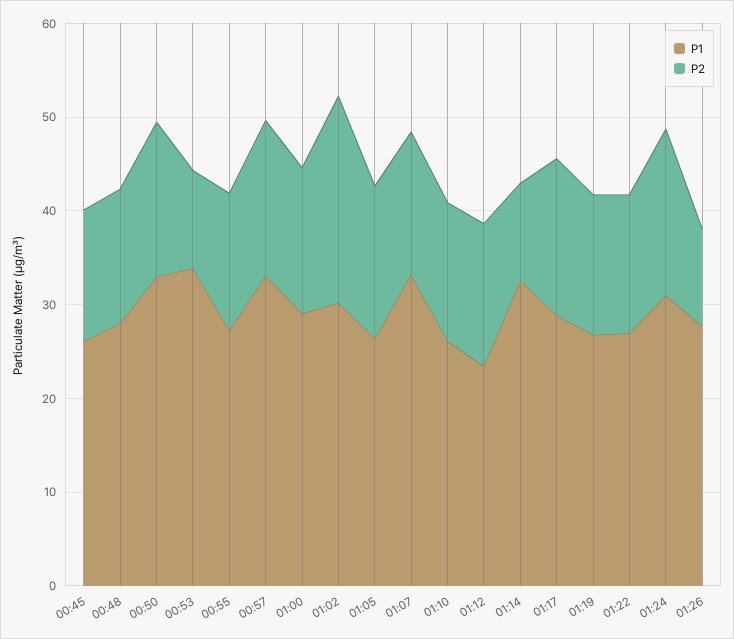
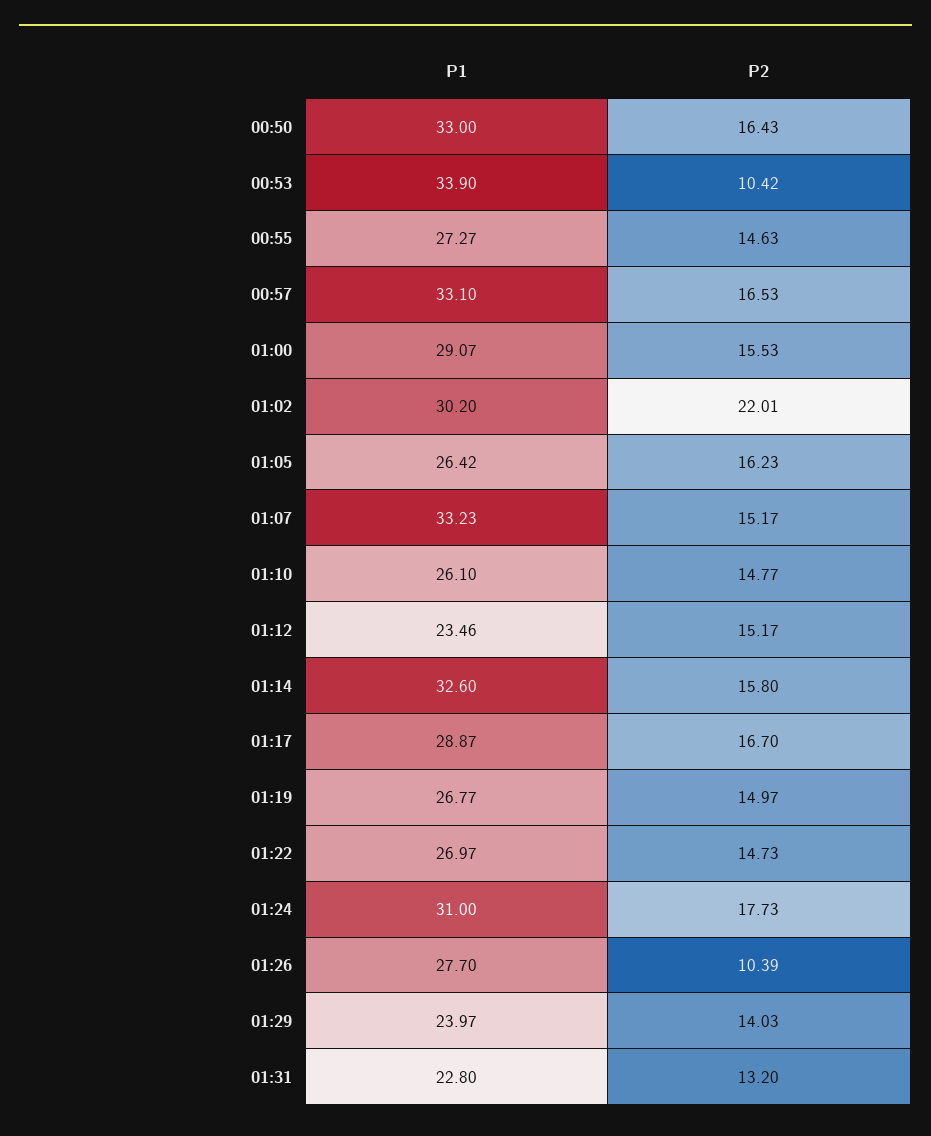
P1, 00:45: 26 -> none
P2, 00:45: 14 -> none
P1, 00:48: 28 -> none
P2, 00:48: 14 -> none
P2, 01:14: 10 -> 15.8
P1, 01:29: none -> 23.97
P2, 01:29: none -> 14.03
P1, 01:31: none -> 22.8
P2, 01:31: none -> 13.2

